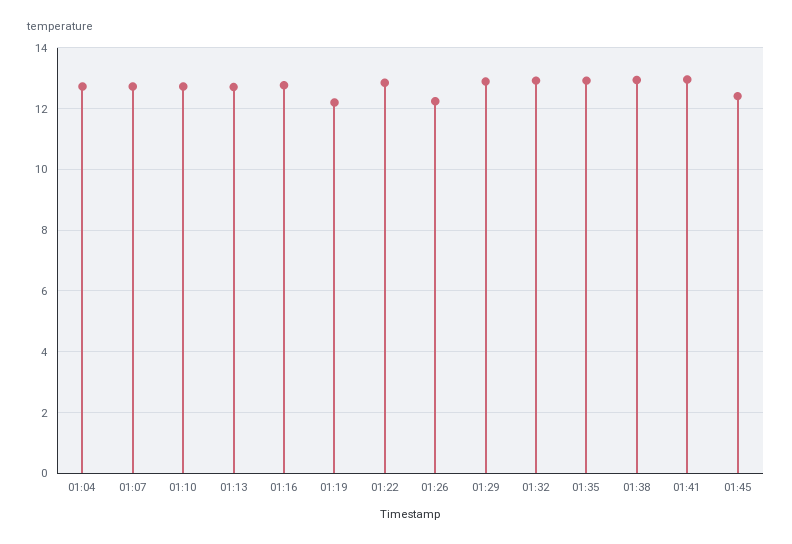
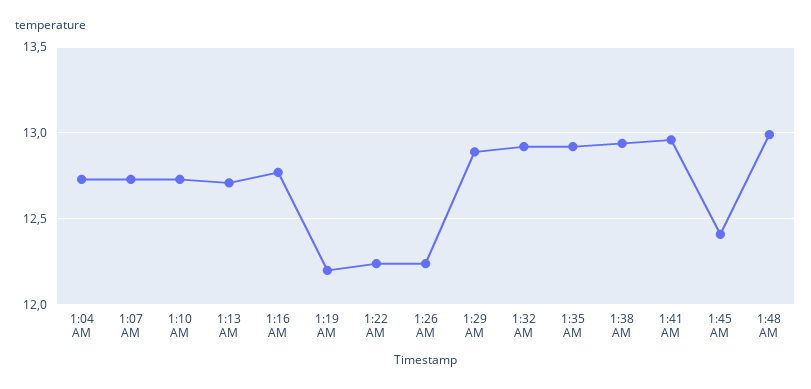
01:22: 12.8 -> 12.25
1:48 AM: none -> 13

